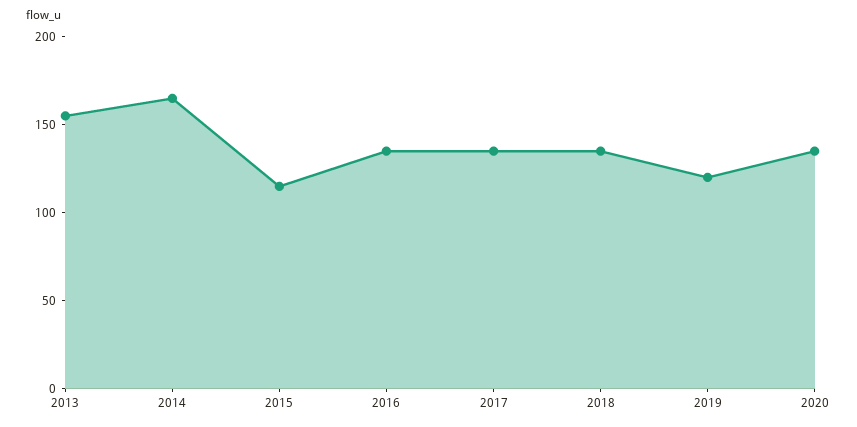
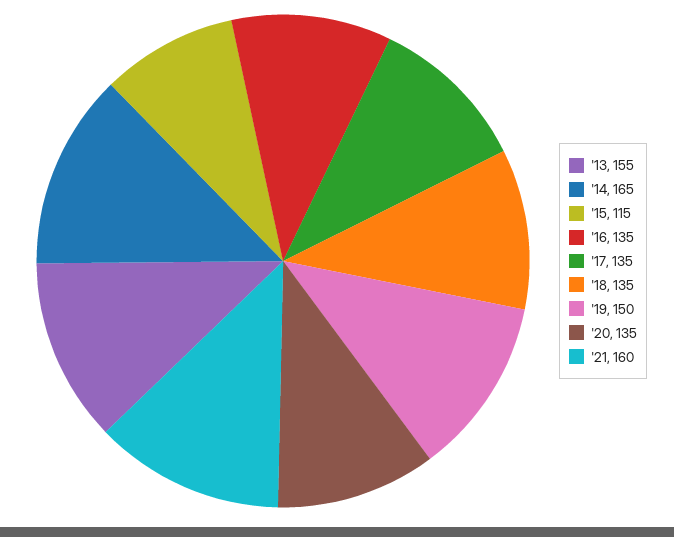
2019: 120 -> 150
'21: none -> 160

